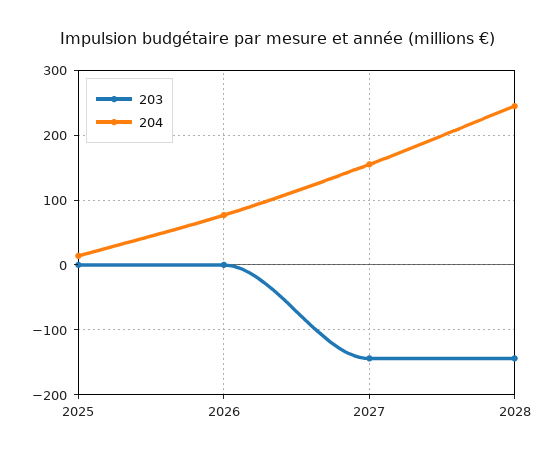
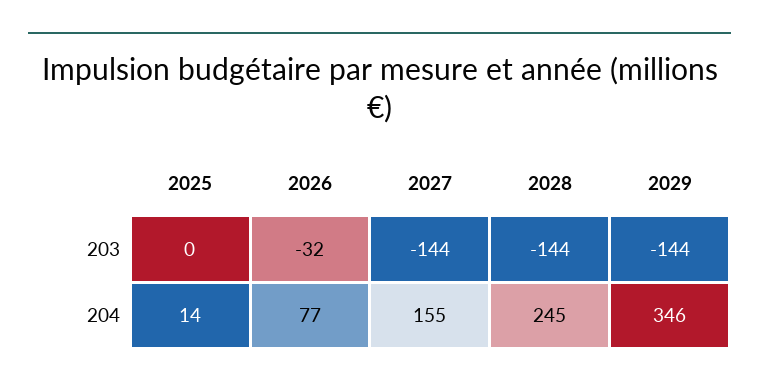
203, 2026: 0 -> -32
203, 2029: none -> -144
204, 2029: none -> 346

